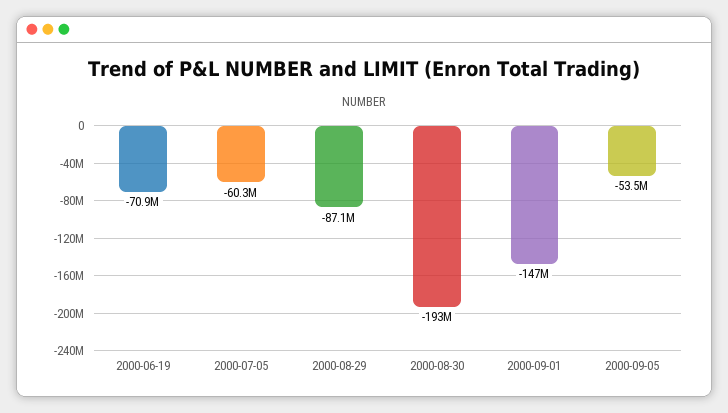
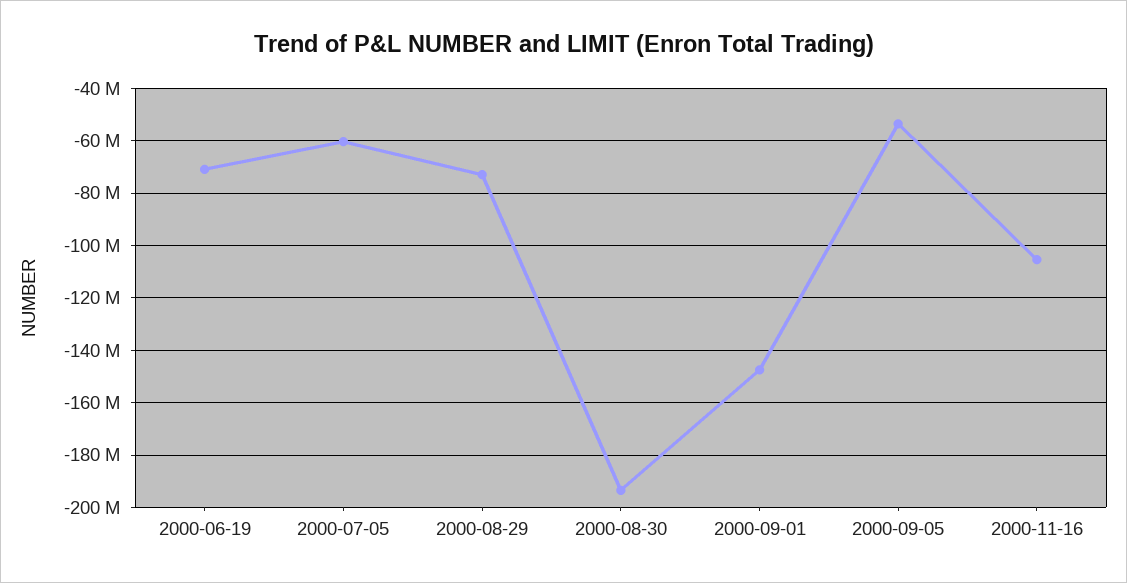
2000-08-29: -87100000 -> -72500000
2000-11-16: none -> -105000000

